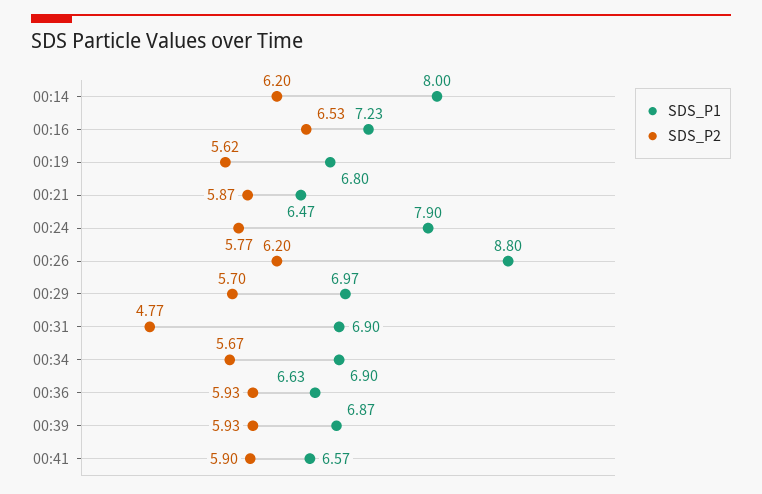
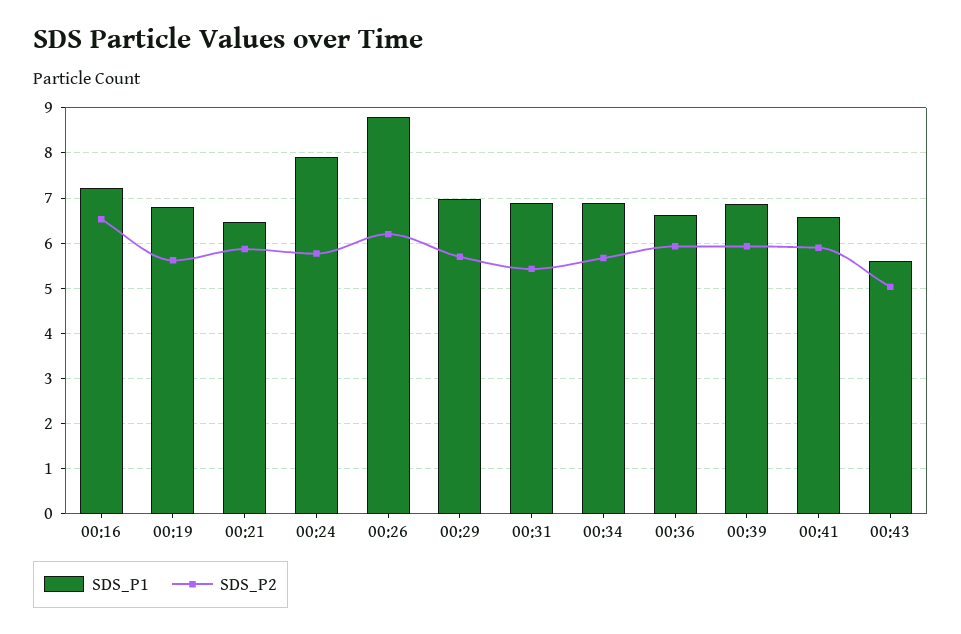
SDS_P1, 00:14: 8 -> none
SDS_P2, 00:14: 6.2 -> none
SDS_P2, 00:31: 4.77 -> 5.4
SDS_P1, 00:43: none -> 5.6
SDS_P2, 00:43: none -> 5

